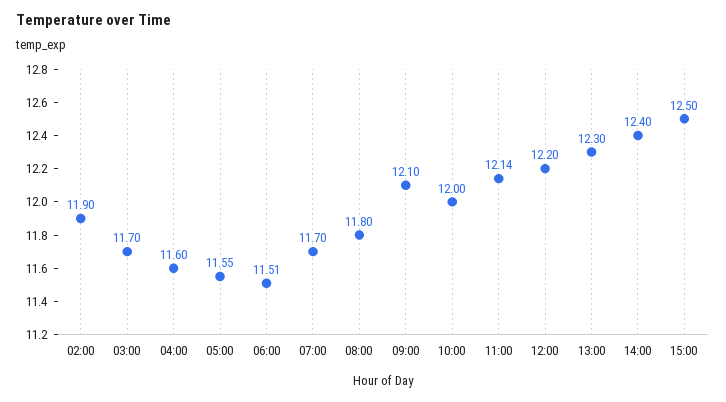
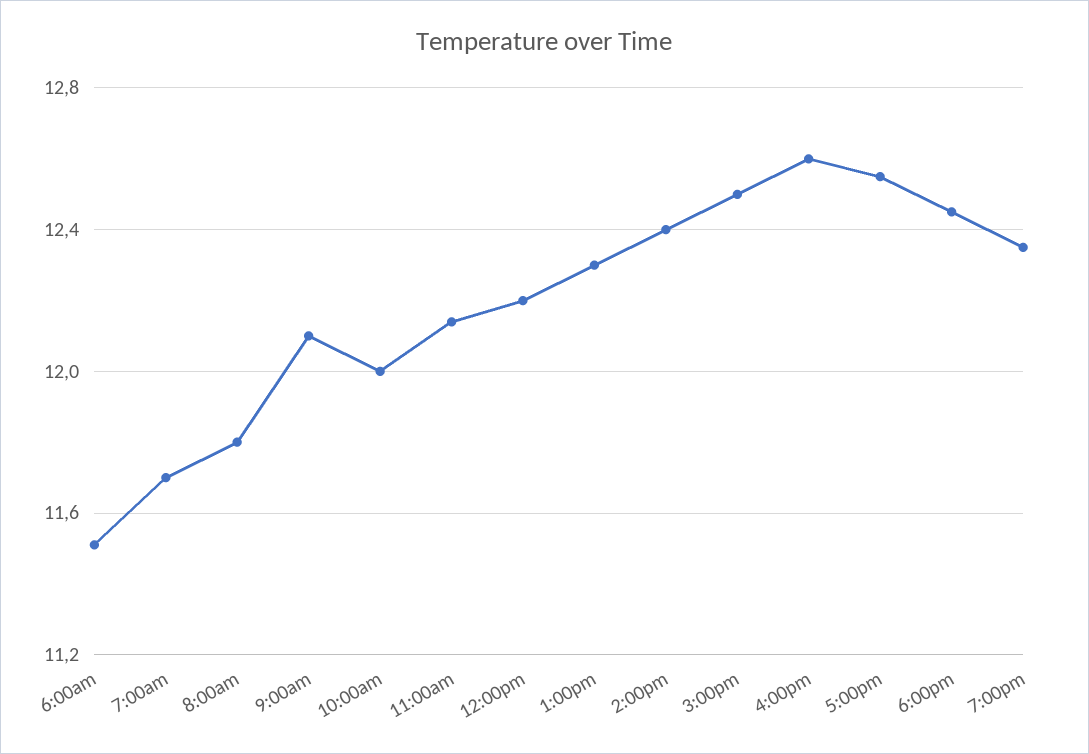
02:00: 11.9 -> none
03:00: 11.7 -> none
04:00: 11.6 -> none
05:00: 11.55 -> none
4:00pm: none -> 12.6
5:00pm: none -> 12.55
6:00pm: none -> 12.45
7:00pm: none -> 12.35

